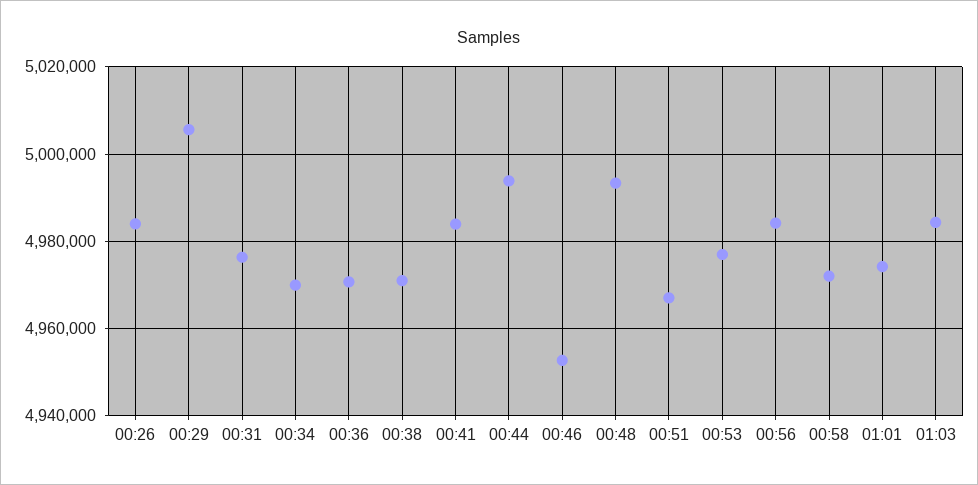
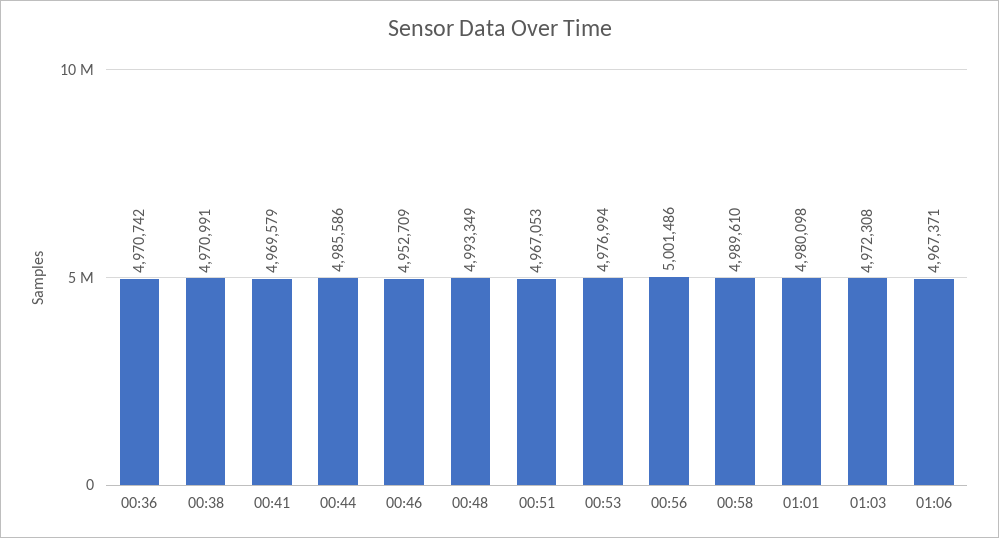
00:26: 4984000 -> none
00:29: 5006000 -> none
00:31: 4976000 -> none
00:34: 4970000 -> none
00:41: 4984000 -> 4969579
00:44: 4994000 -> 4985586
00:56: 4984000 -> 5001486
00:58: 4972000 -> 4989610
01:01: 4974000 -> 4980098
01:03: 4984000 -> 4972308
01:06: none -> 4967371

